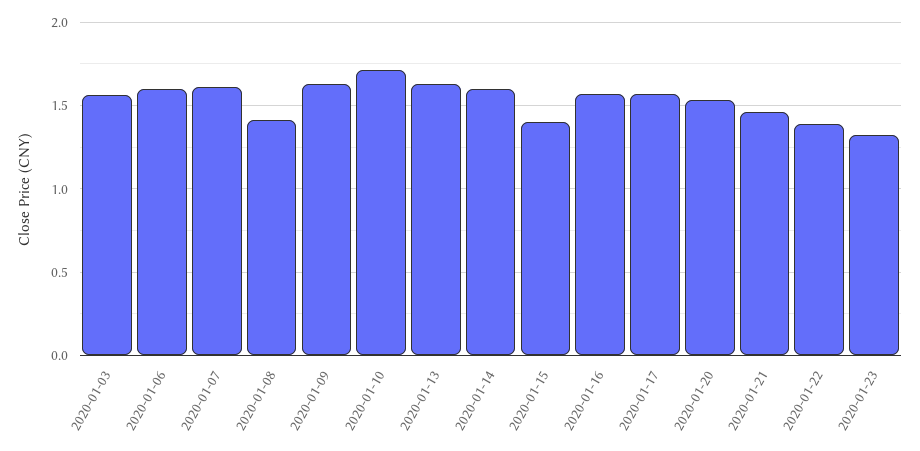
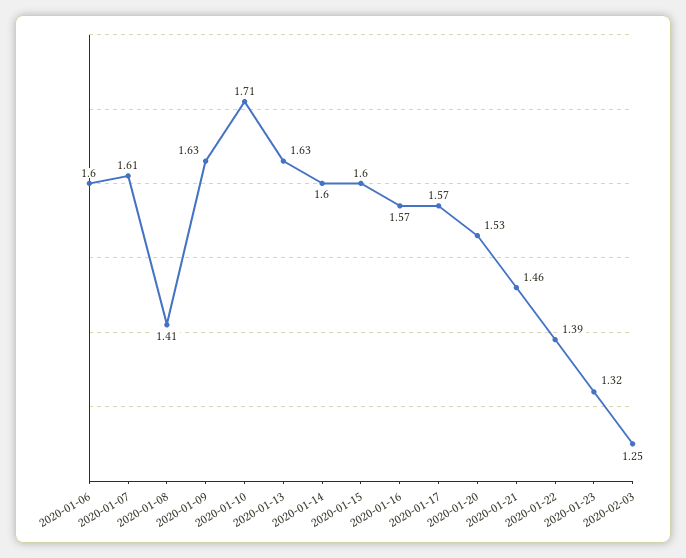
2020-01-03: 1.55 -> none
2020-01-15: 1.4 -> 1.6
2020-02-03: none -> 1.25

